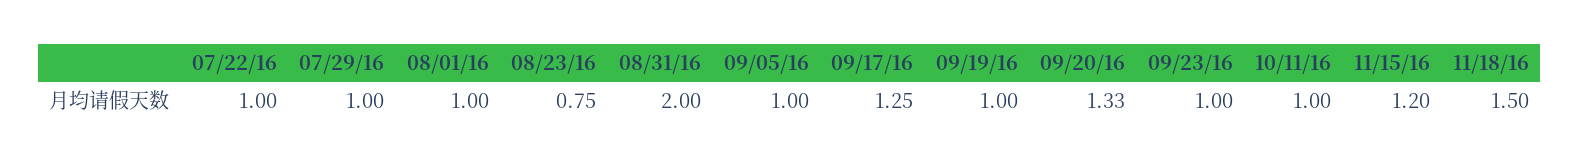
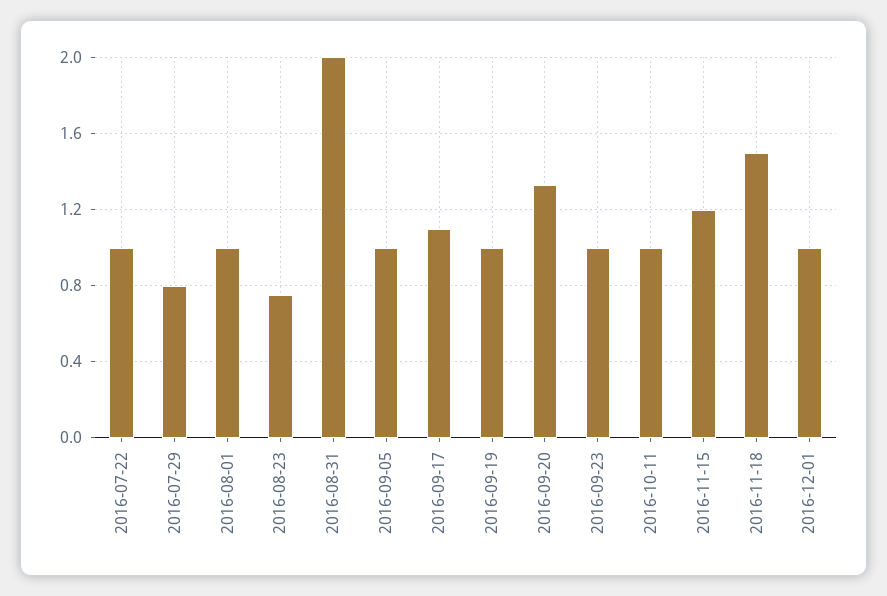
07/29/16: 1 -> 0.8
09/17/16: 1.25 -> 1.1
2016-12-01: none -> 1

